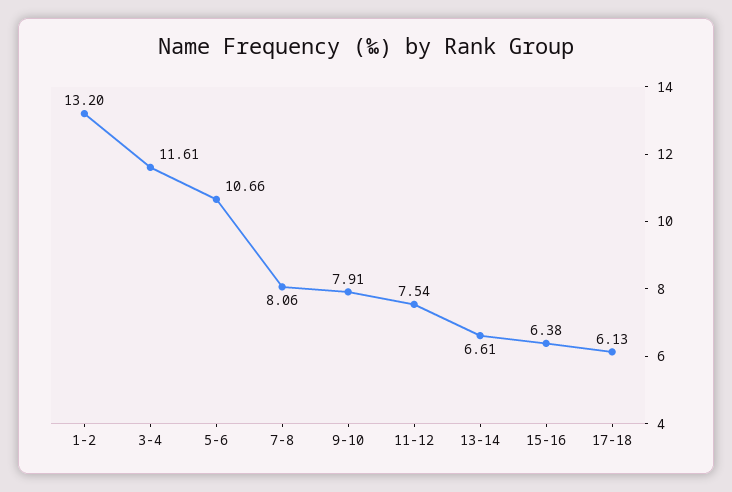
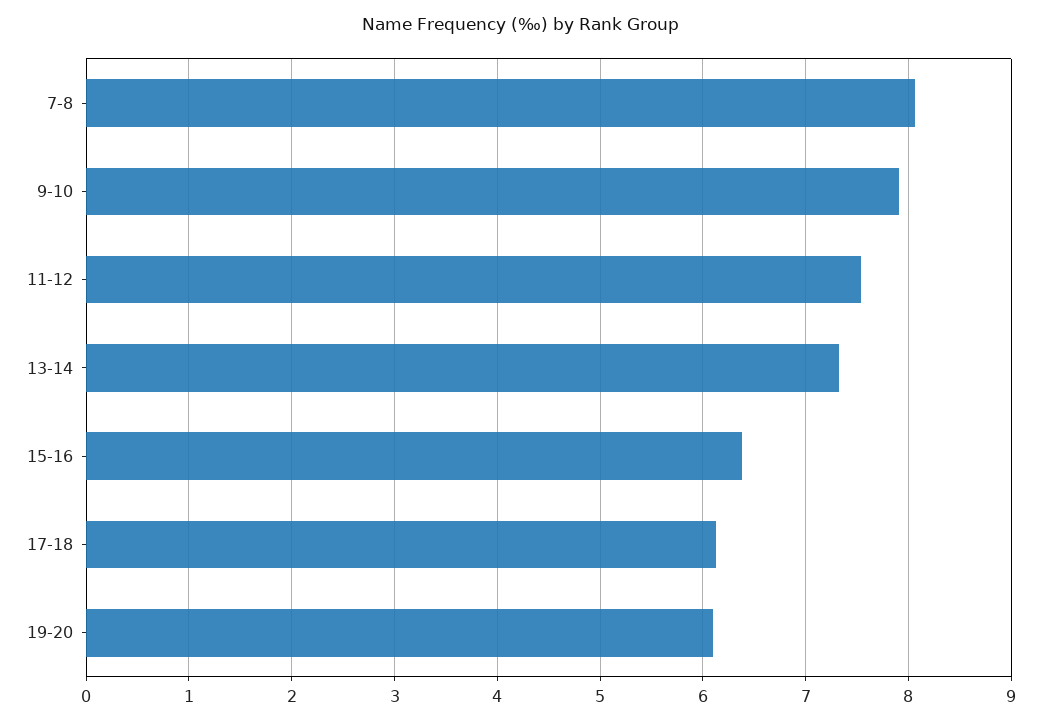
1-2: 13.2 -> none
3-4: 11.61 -> none
5-6: 10.66 -> none
13-14: 6.61 -> 7.3
19-20: none -> 6.1

